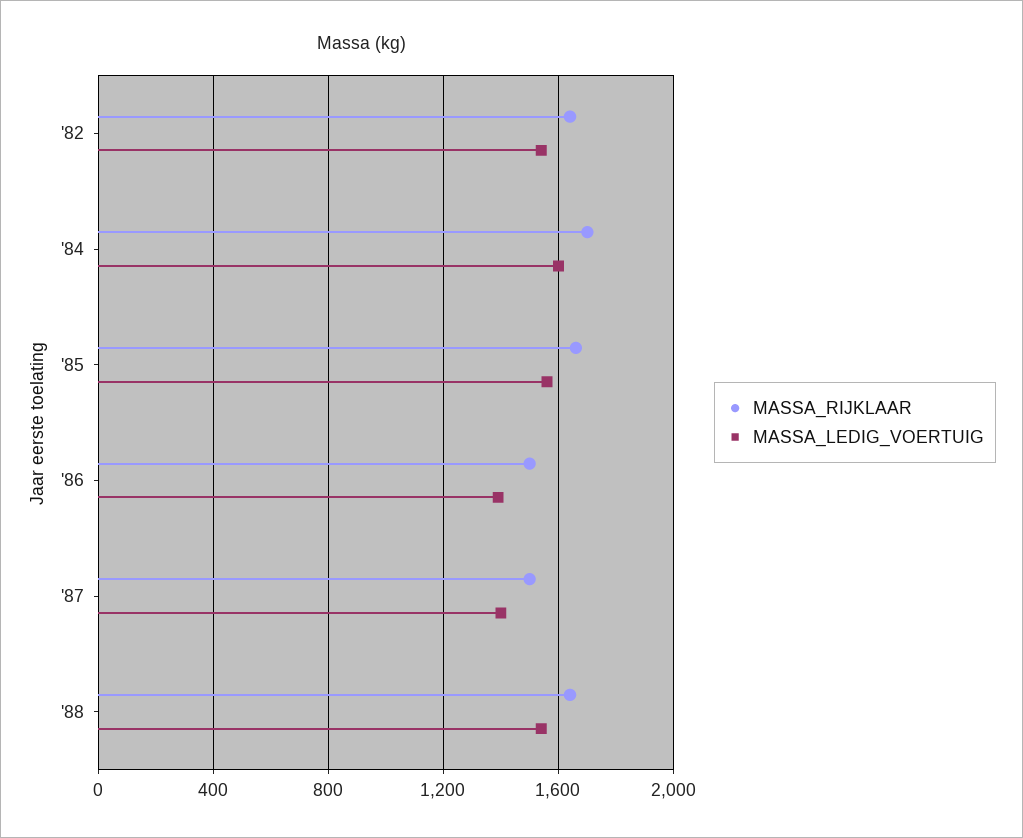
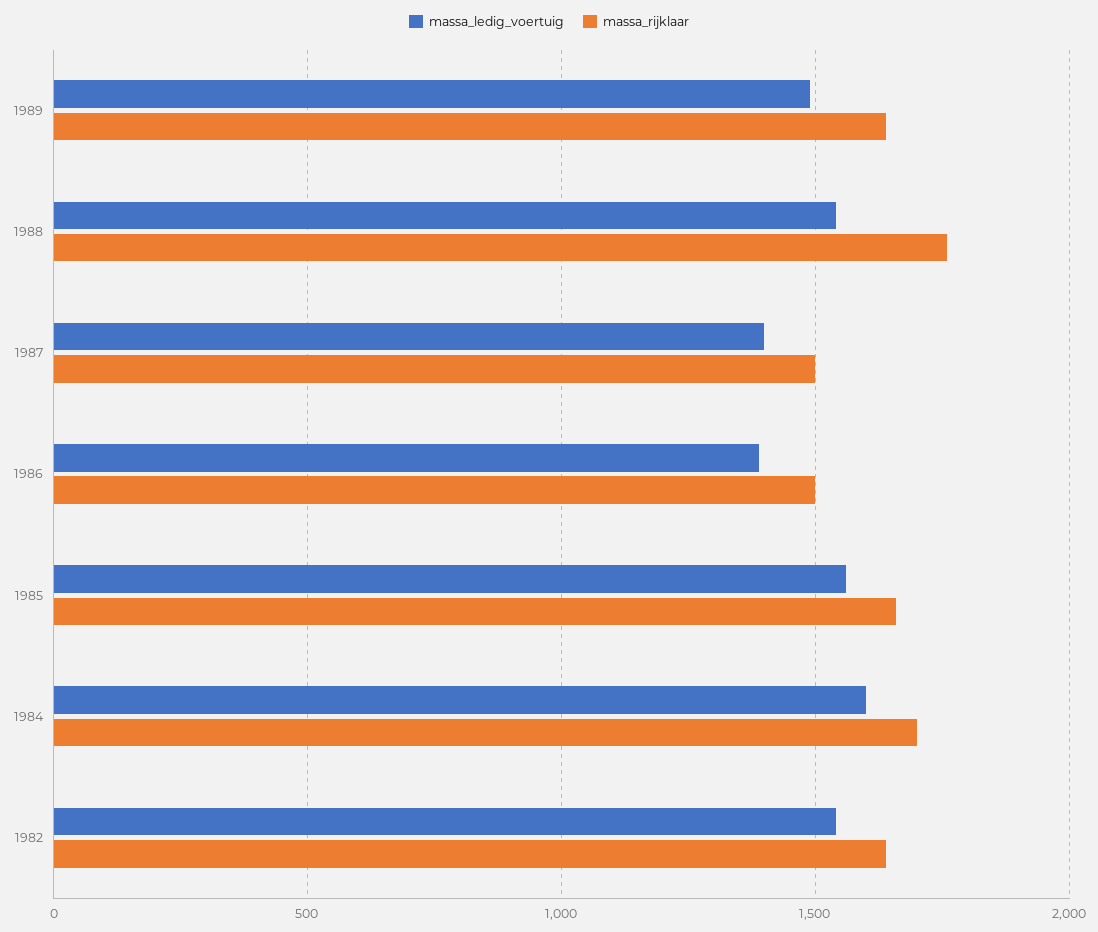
MASSA_RIJKLAAR, '88: 1650 -> 1750
MASSA_LEDIG_VOERTUIG, 1989: none -> 1500
MASSA_RIJKLAAR, 1989: none -> 1650

